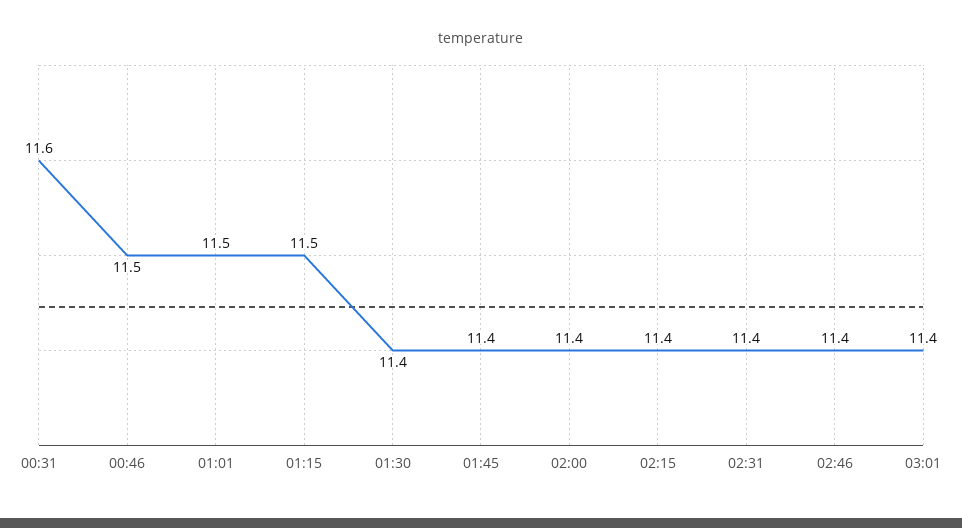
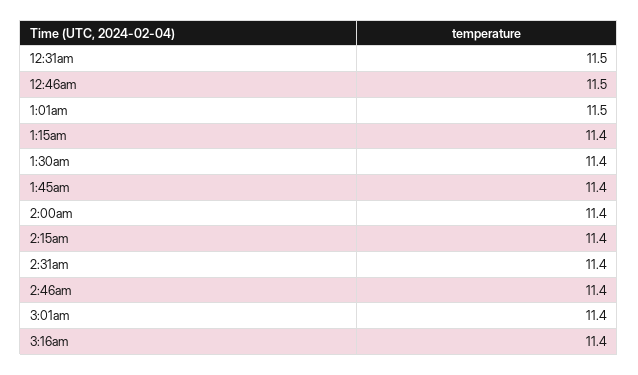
00:31: 11.6 -> 11.5
01:15: 11.5 -> 11.4
3:16am: none -> 11.4

